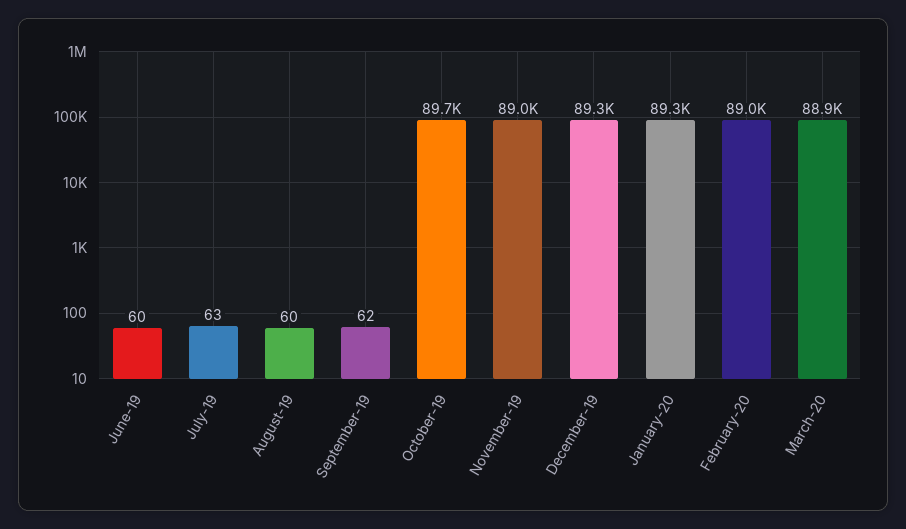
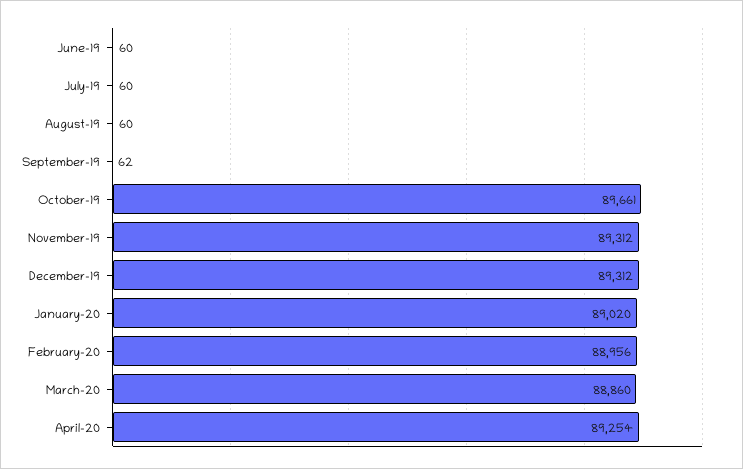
July-19: 63 -> 60
November-19: 89000 -> 89312
January-20: 89300 -> 89020
April-20: none -> 89254

